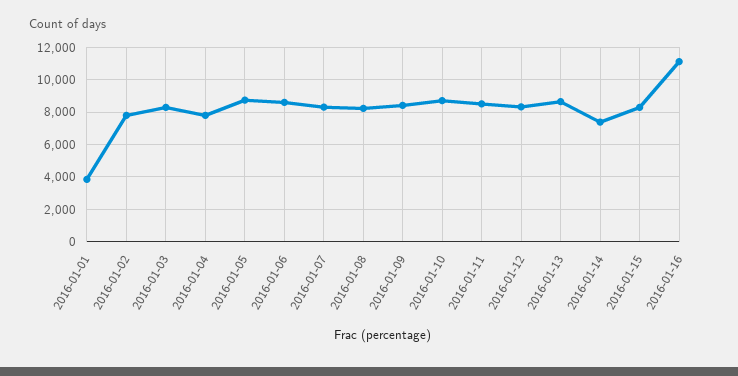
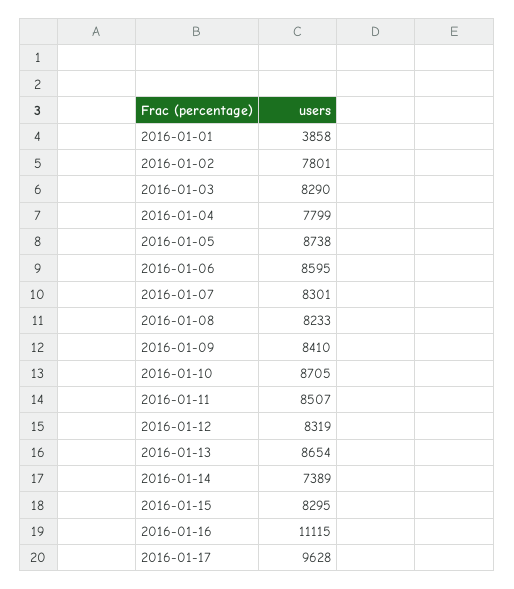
2016-01-17: none -> 9628

